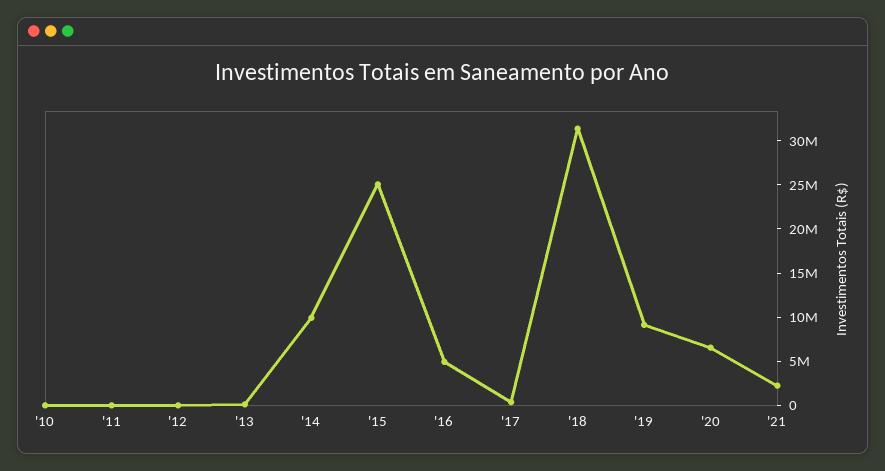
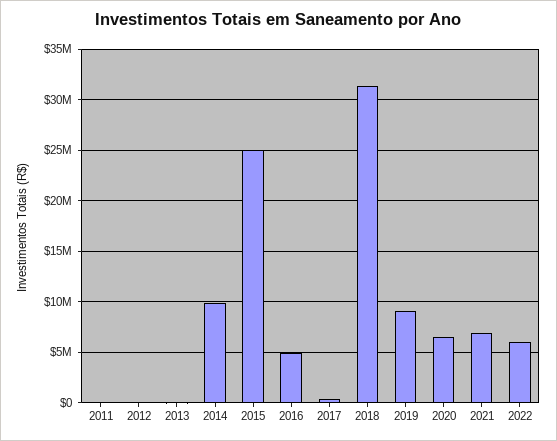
'10: 0 -> none
'21: 2000000 -> 7000000
2022: none -> 6000000

